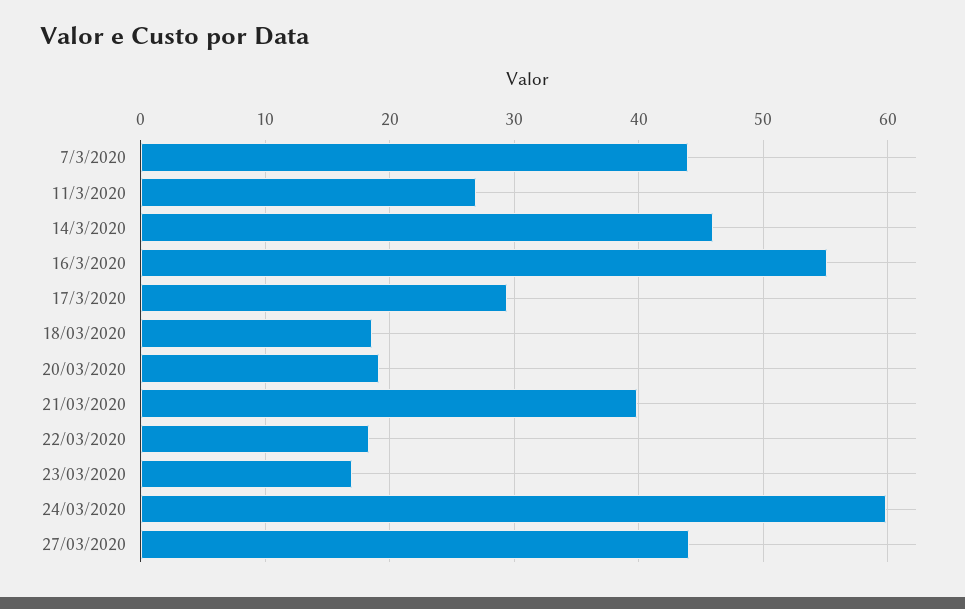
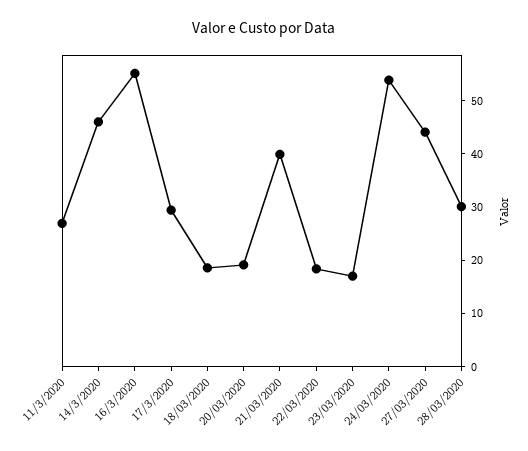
7/3/2020: 44 -> none
24/03/2020: 60 -> 54
28/03/2020: none -> 30

